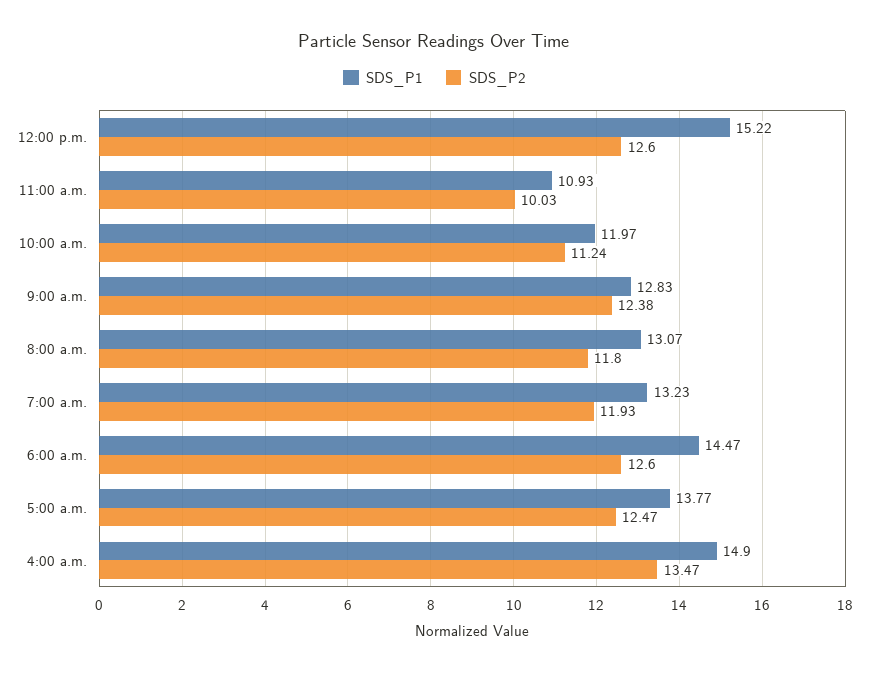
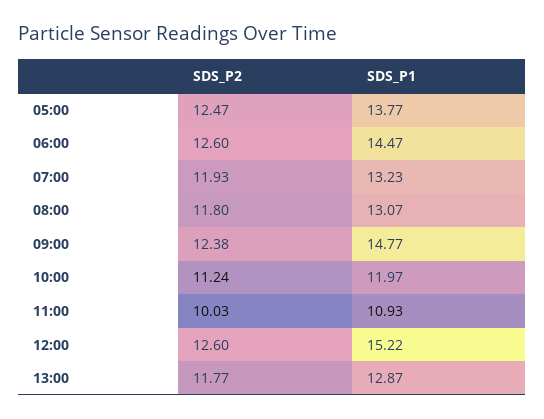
SDS_P1, 9:00 a.m.: 12.83 -> 14.77
SDS_P1, 4:00 a.m.: 14.9 -> none
SDS_P2, 4:00 a.m.: 13.47 -> none
SDS_P2, 13:00: none -> 11.77
SDS_P1, 13:00: none -> 12.87

